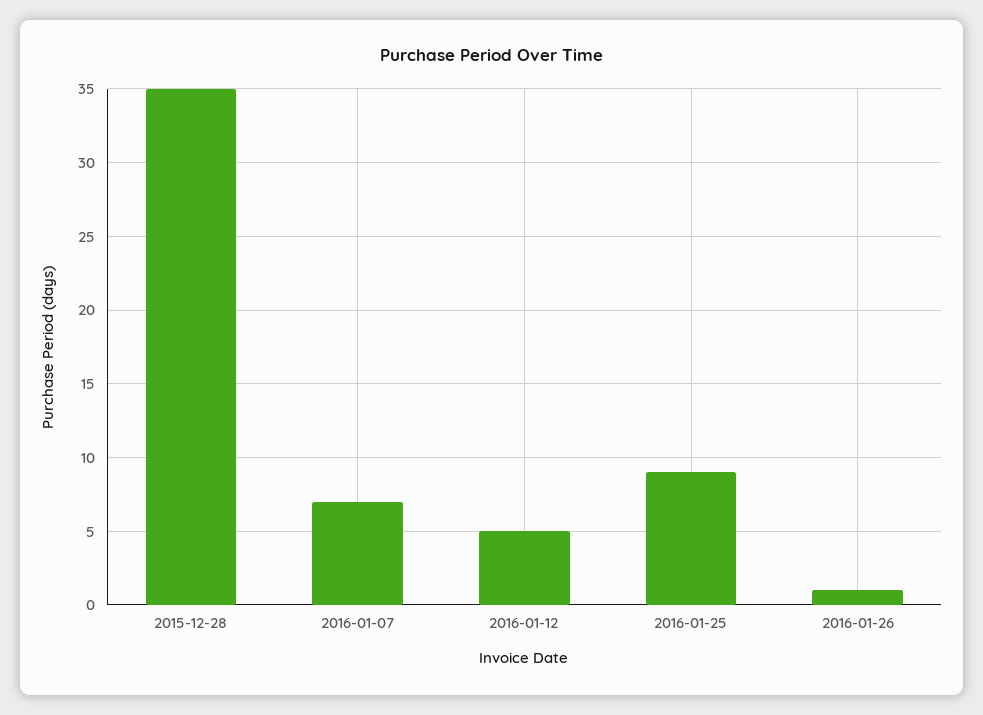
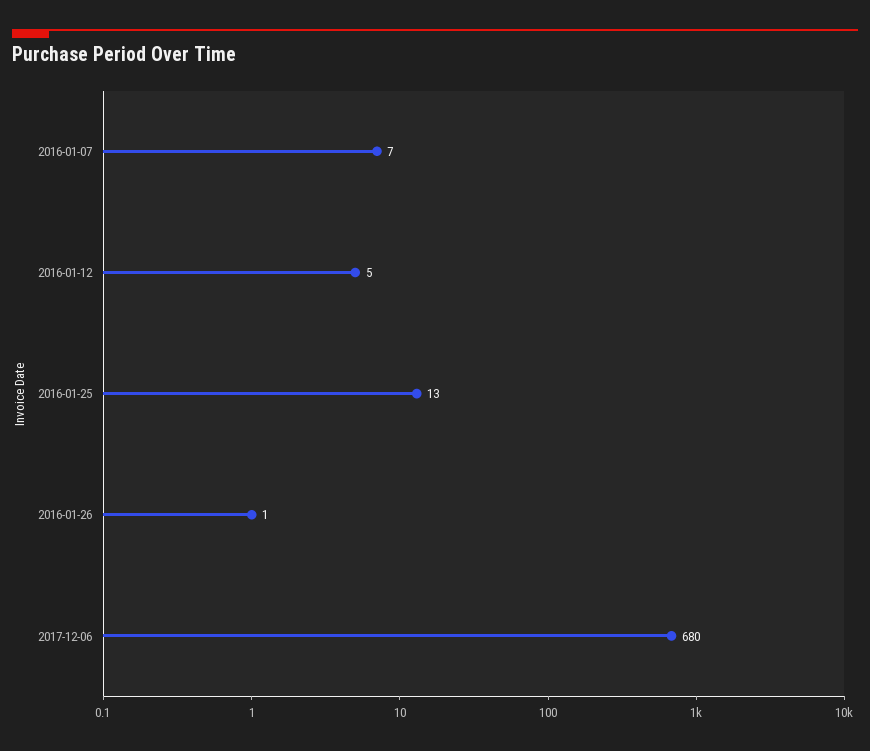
2015-12-28: 35 -> none
2016-01-25: 9 -> 13
2017-12-06: none -> 680

